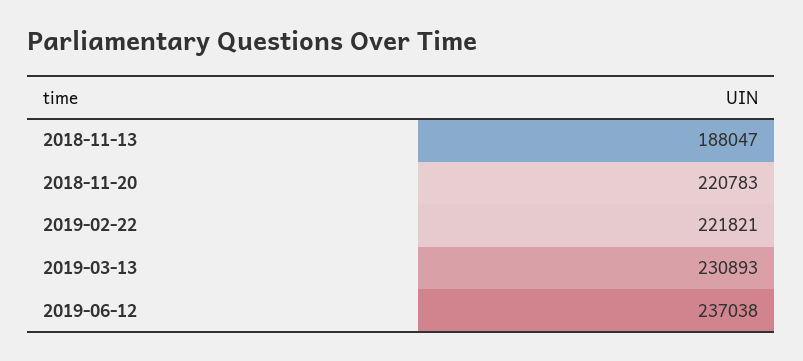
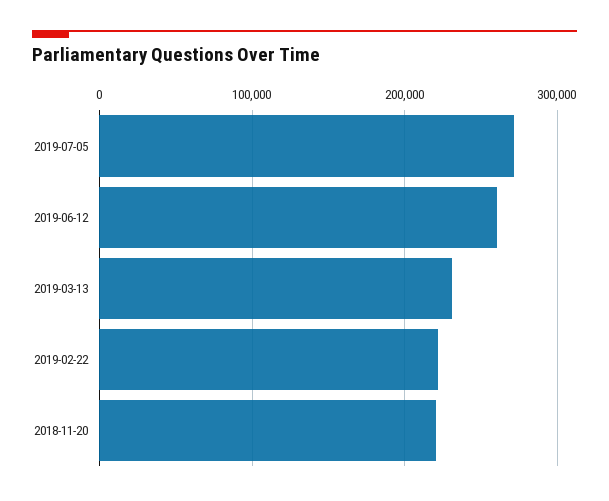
2018-11-13: 188047 -> none
2019-06-12: 237038 -> 260000
2019-07-05: none -> 270000

